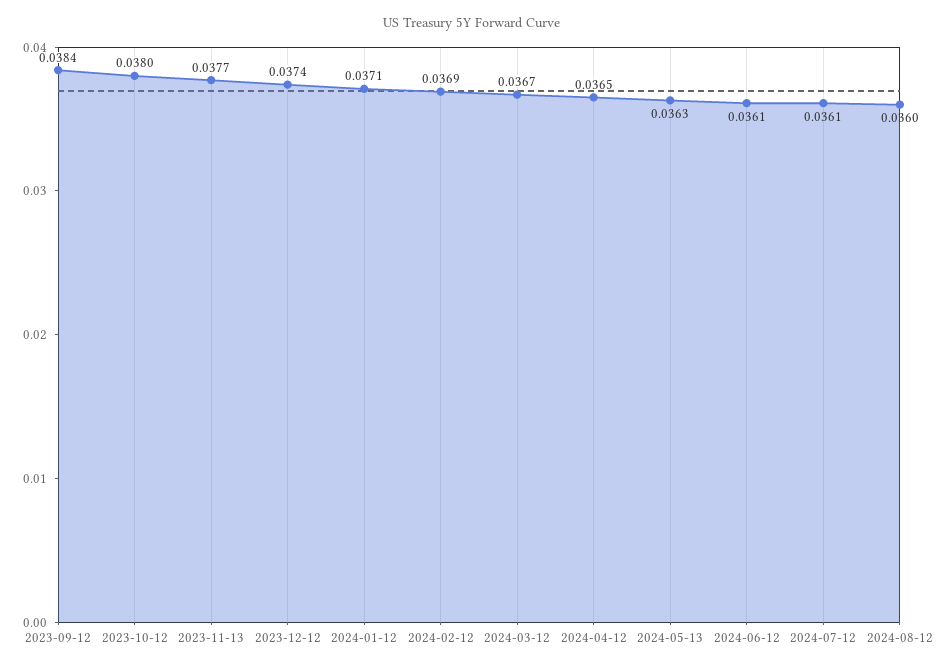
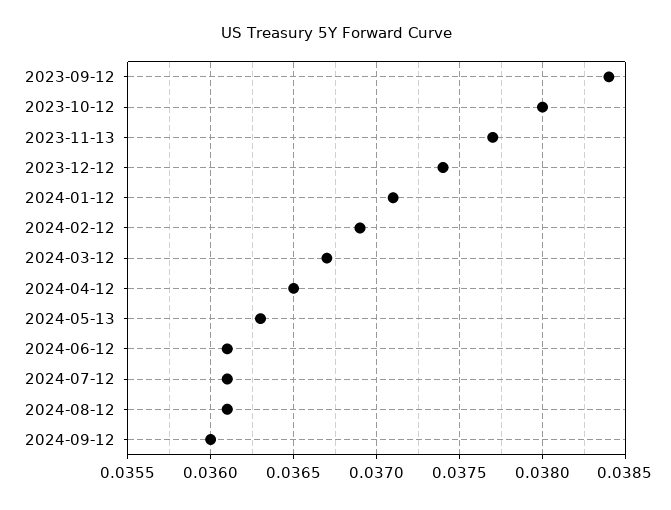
2024-08-12: 0.036 -> 0.0361
2024-09-12: none -> 0.036

